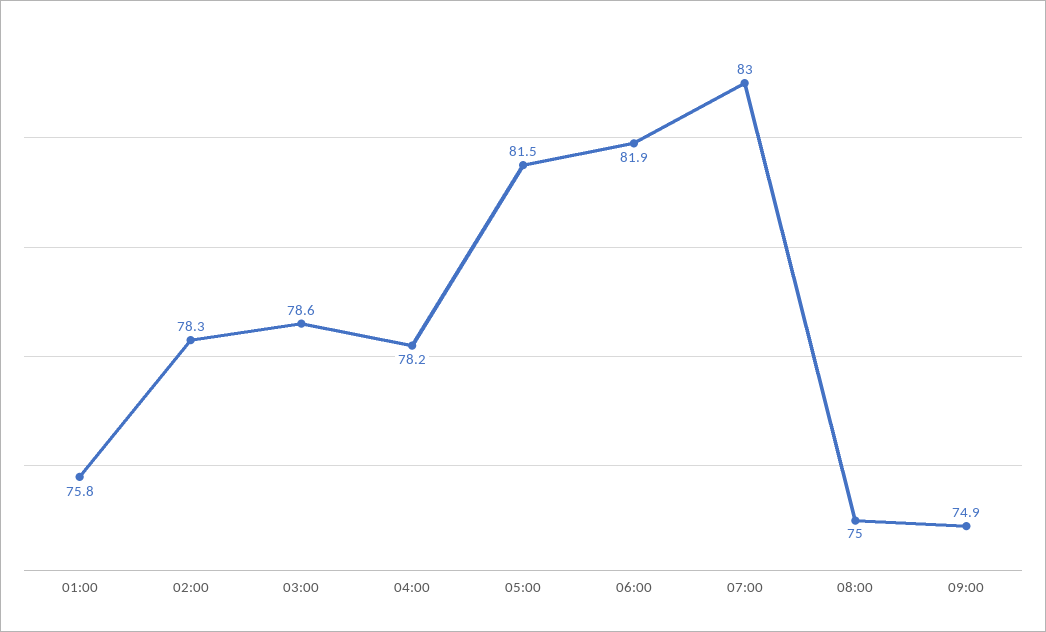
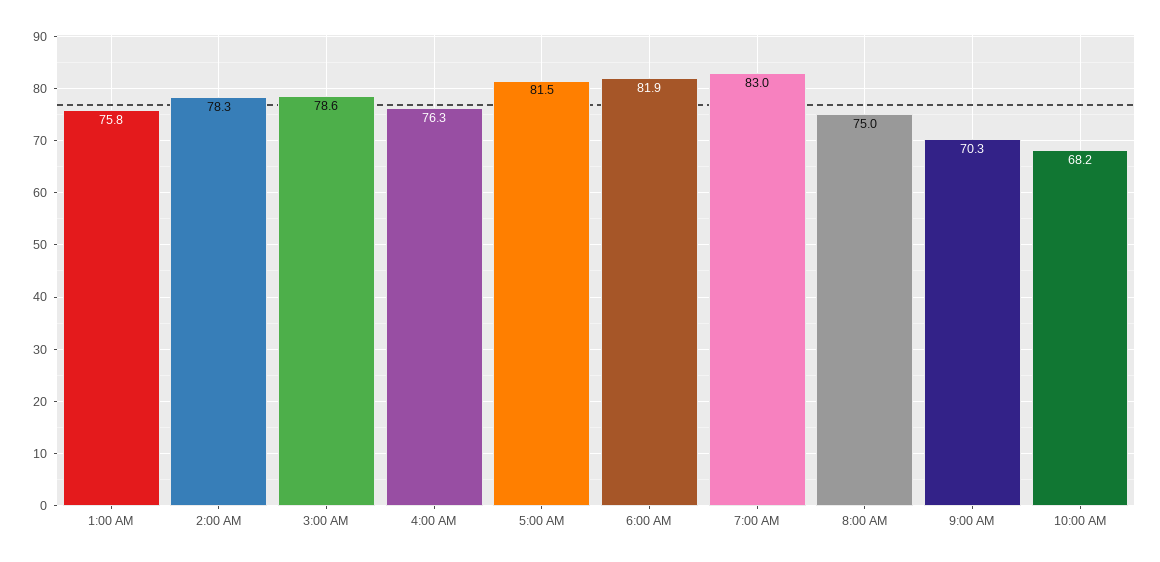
04:00: 78.2 -> 76.3
09:00: 74.9 -> 70.3
10:00 AM: none -> 68.2

